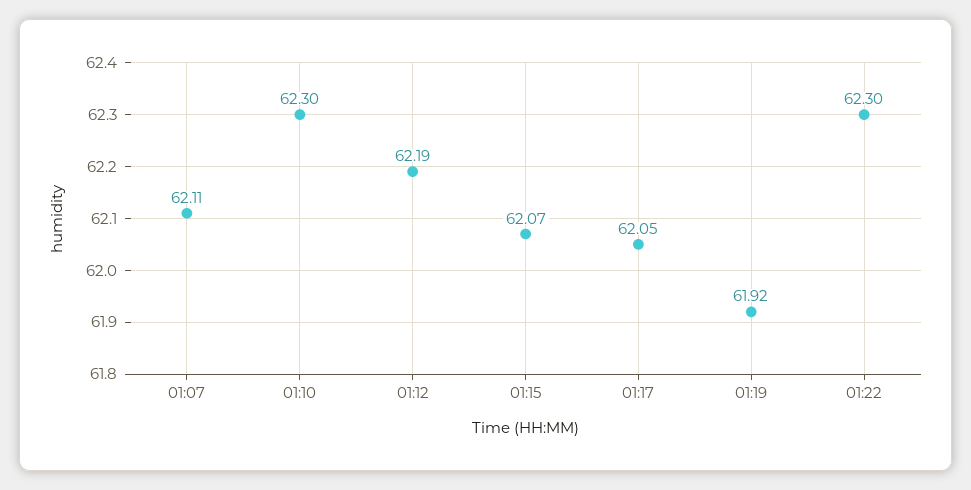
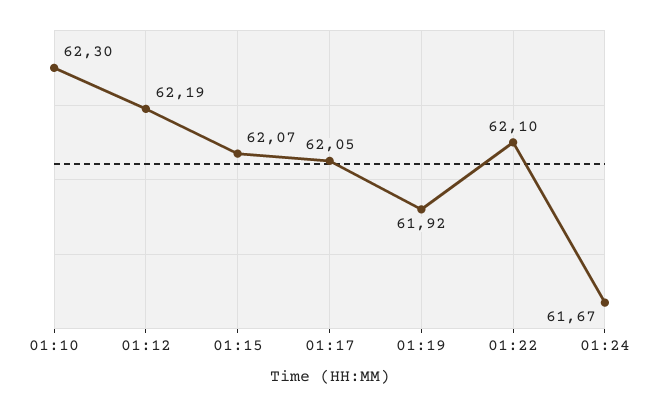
01:07: 62.11 -> none
01:22: 62.3 -> 62.1
01:24: none -> 61.67

